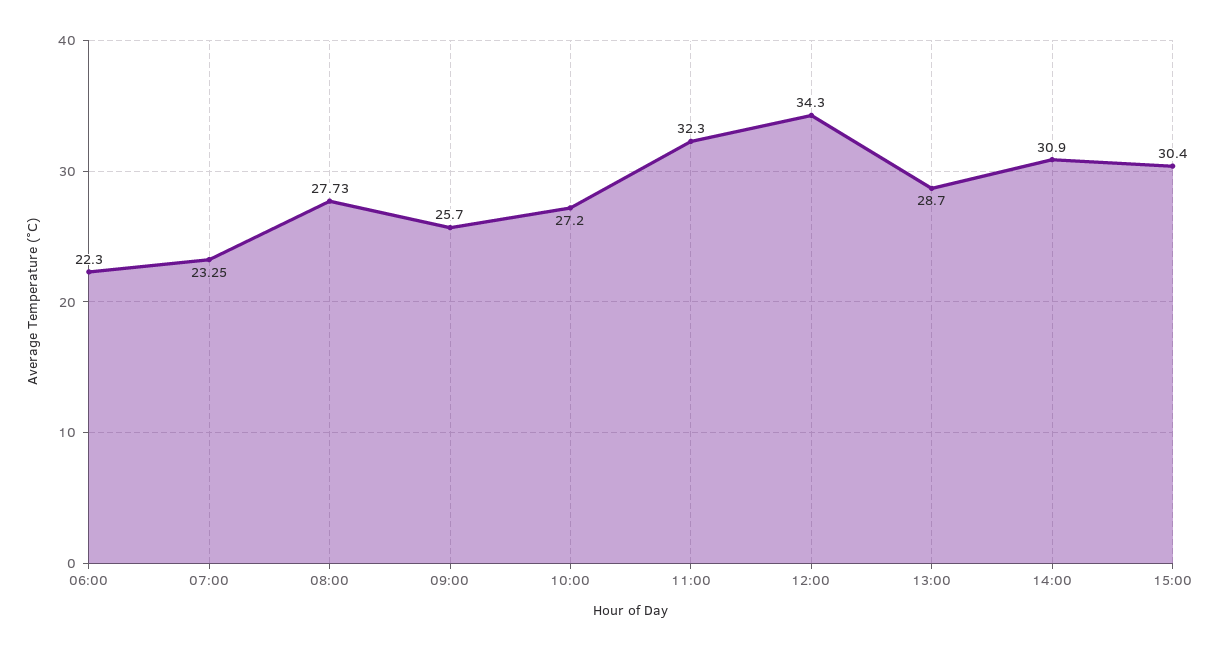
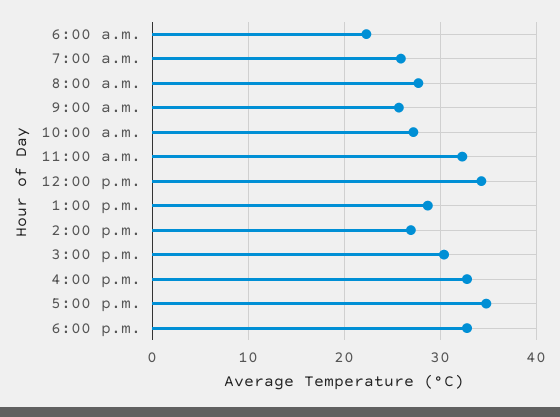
07:00: 23.25 -> 26
14:00: 30.9 -> 27
4:00 p.m.: none -> 33
5:00 p.m.: none -> 35
6:00 p.m.: none -> 33

